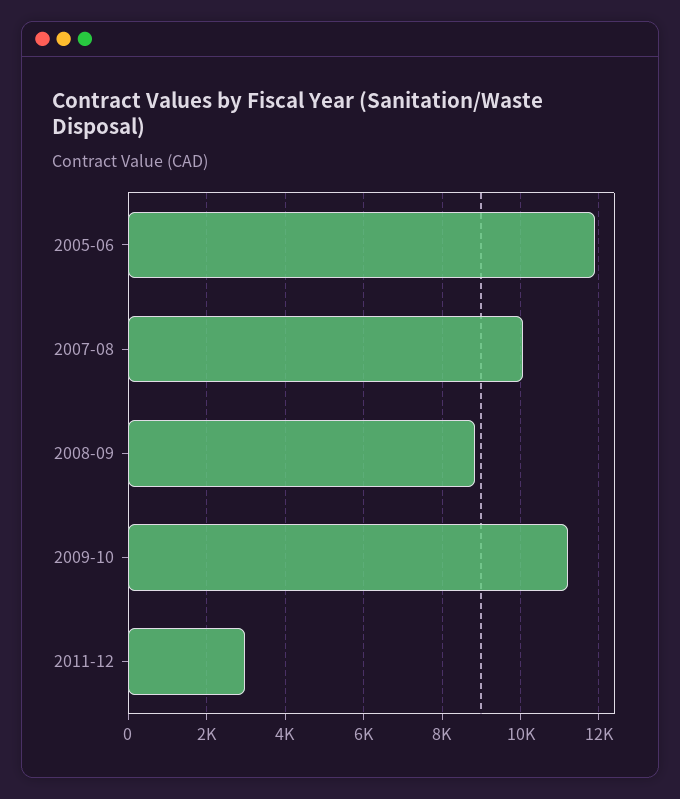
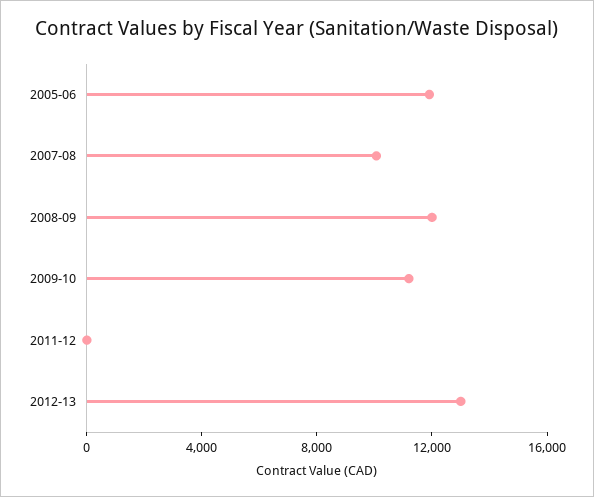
2008-09: 8800 -> 12000
2011-12: 3000 -> 0
2012-13: none -> 13000

